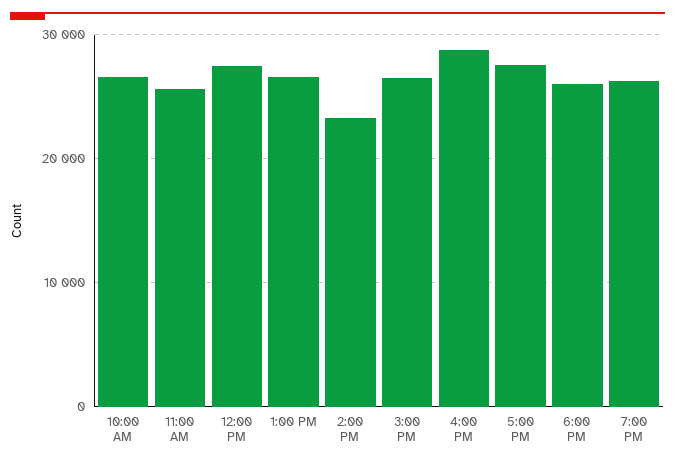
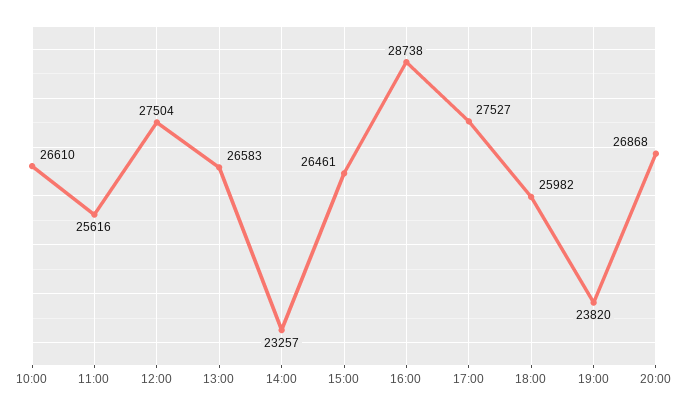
7:00 PM: 26000 -> 23820
20:00: none -> 26868

